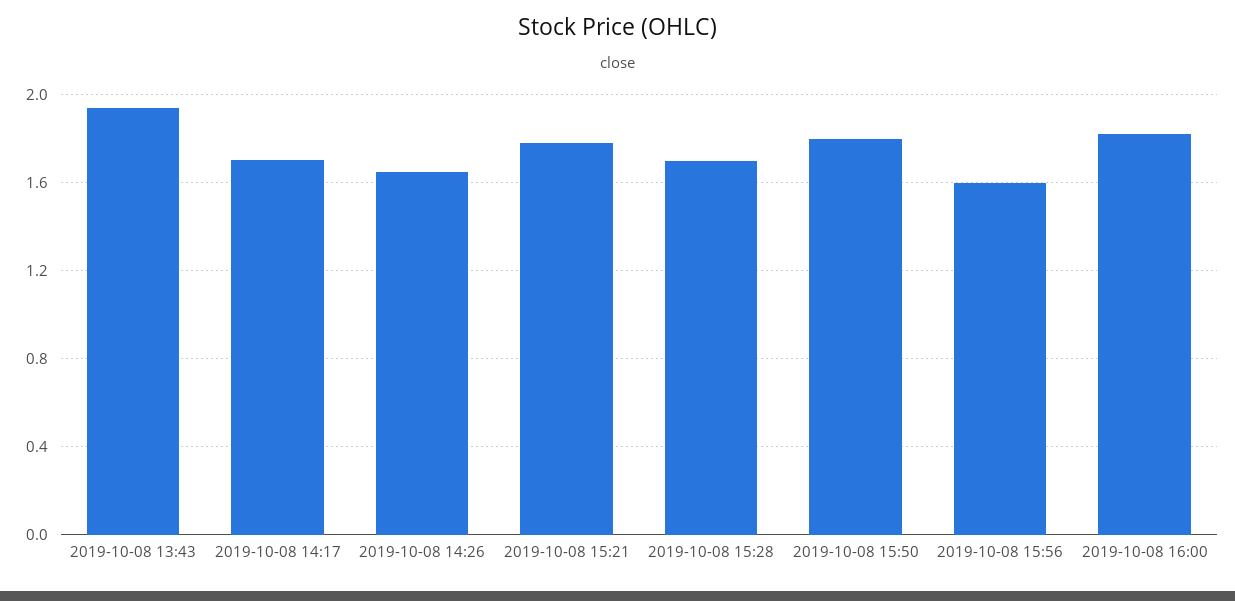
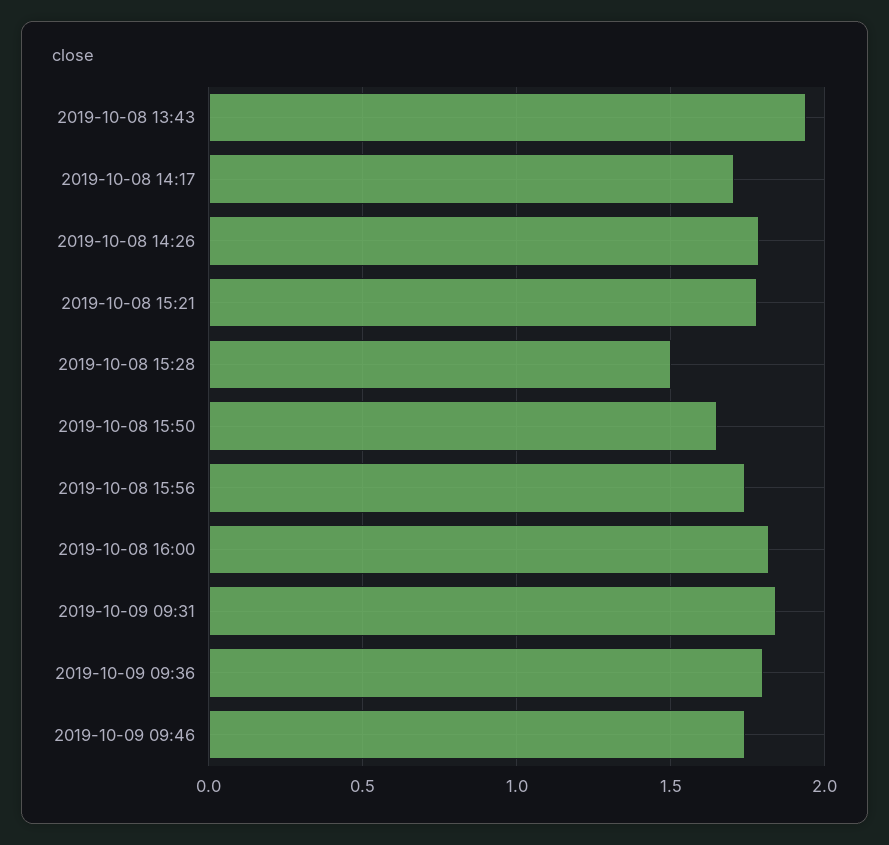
2019-10-08 14:26: 1.65 -> 1.8
2019-10-08 15:28: 1.7 -> 1.5
2019-10-08 15:50: 1.8 -> 1.65
2019-10-08 15:56: 1.6 -> 1.75
2019-10-09 09:31: none -> 1.85
2019-10-09 09:36: none -> 1.8
2019-10-09 09:46: none -> 1.75

